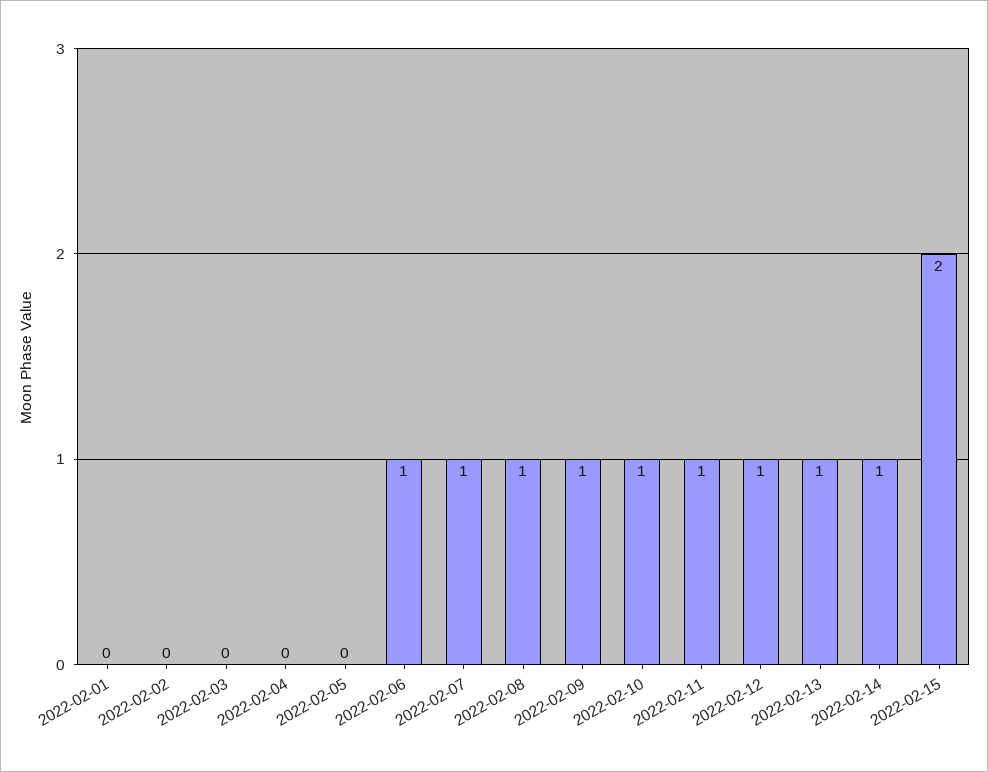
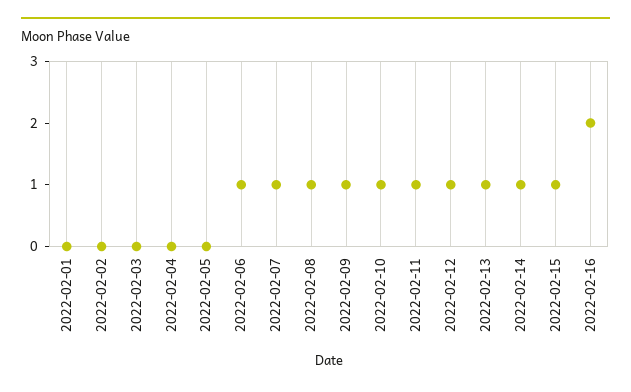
2022-02-15: 2 -> 1
2022-02-16: none -> 2

